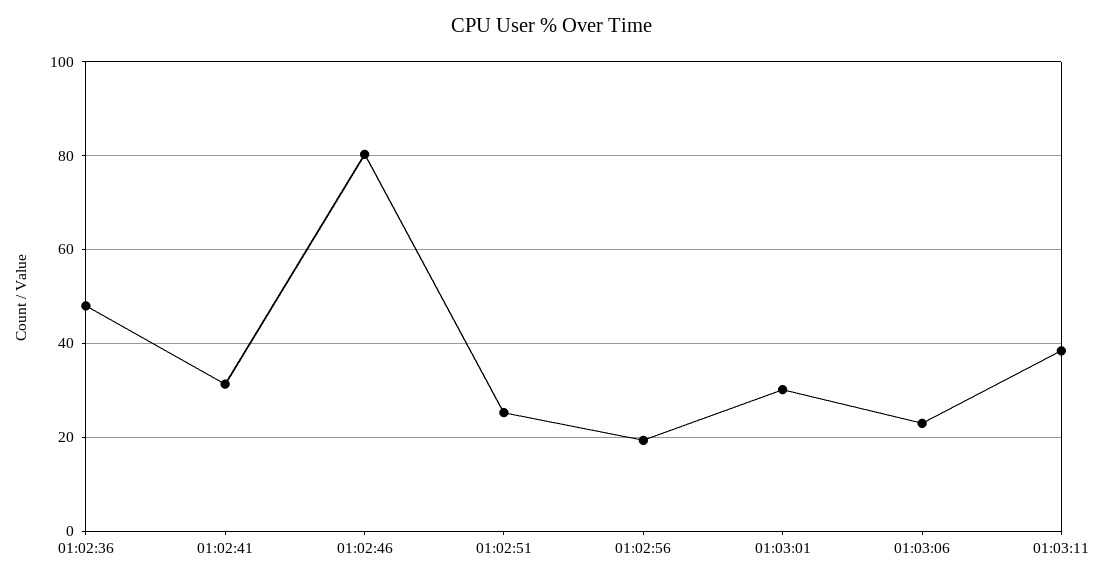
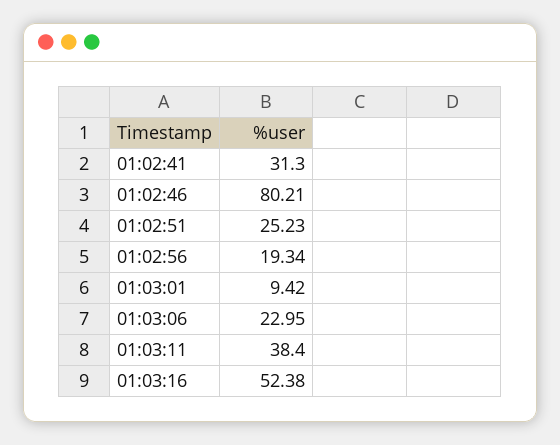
01:02:36: 48 -> none
01:03:01: 30 -> 9.42
01:03:16: none -> 52.38

